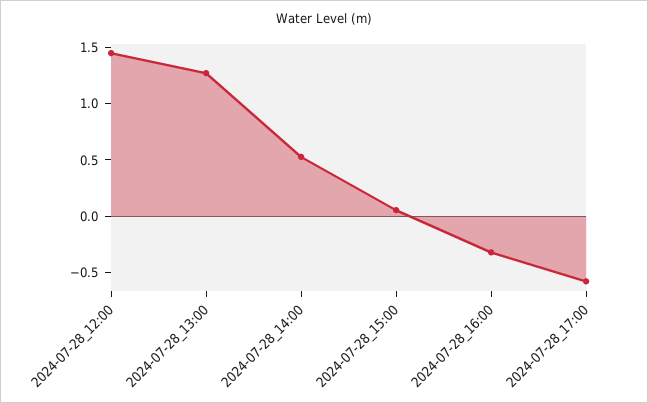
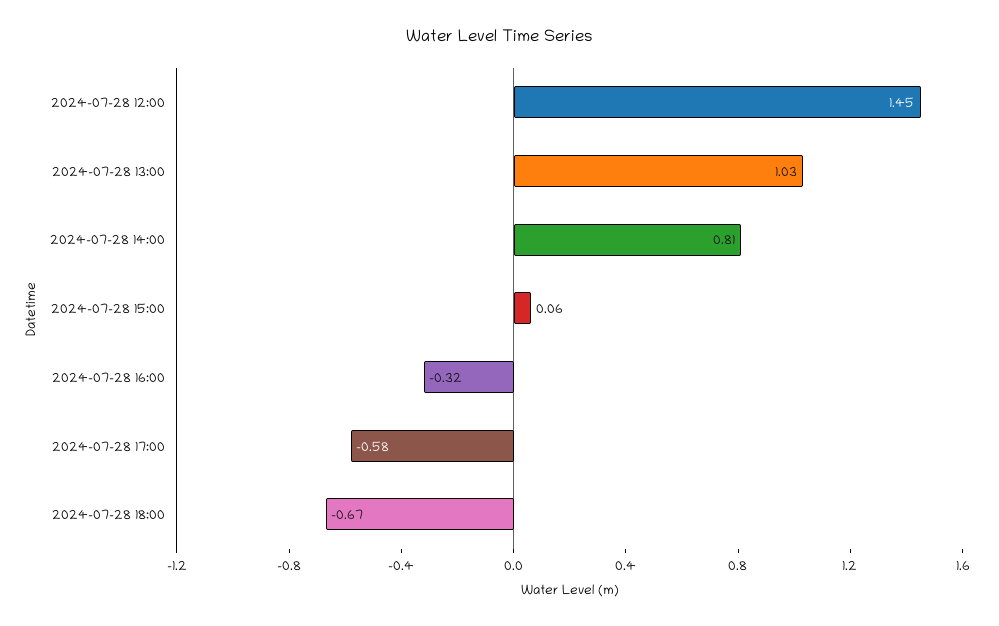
2024-07-28_13:00: 1.3 -> 1.03
2024-07-28_14:00: 0.5 -> 0.81
2024-07-28 18:00: none -> -0.67

